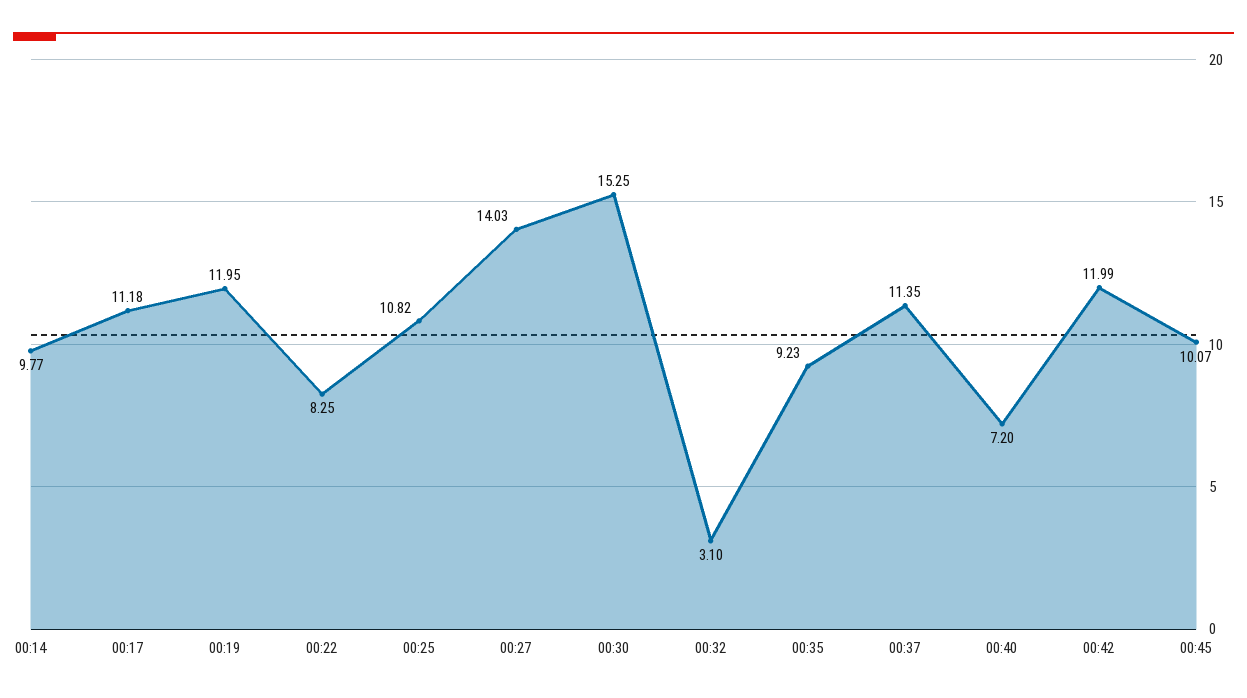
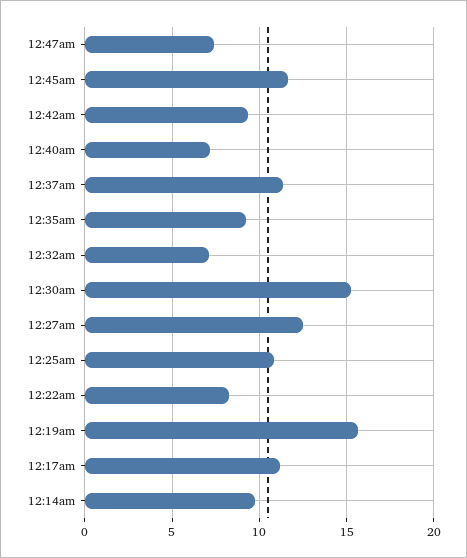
00:19: 11.95 -> 15.5
00:27: 14.03 -> 12.5
00:32: 3.1 -> 7
00:42: 11.99 -> 9.5
00:45: 10.07 -> 11.5
12:47am: none -> 7.5

